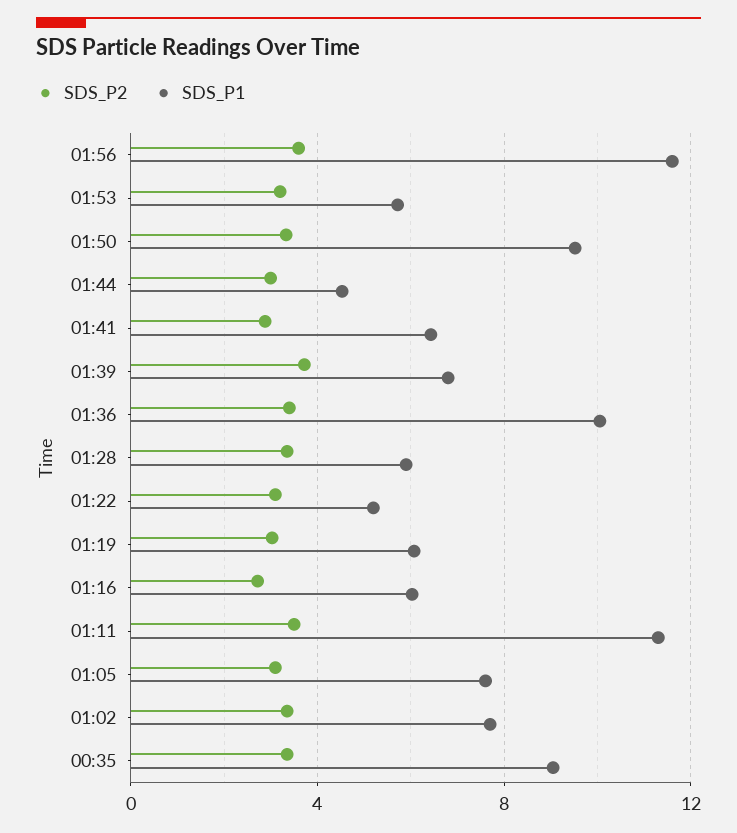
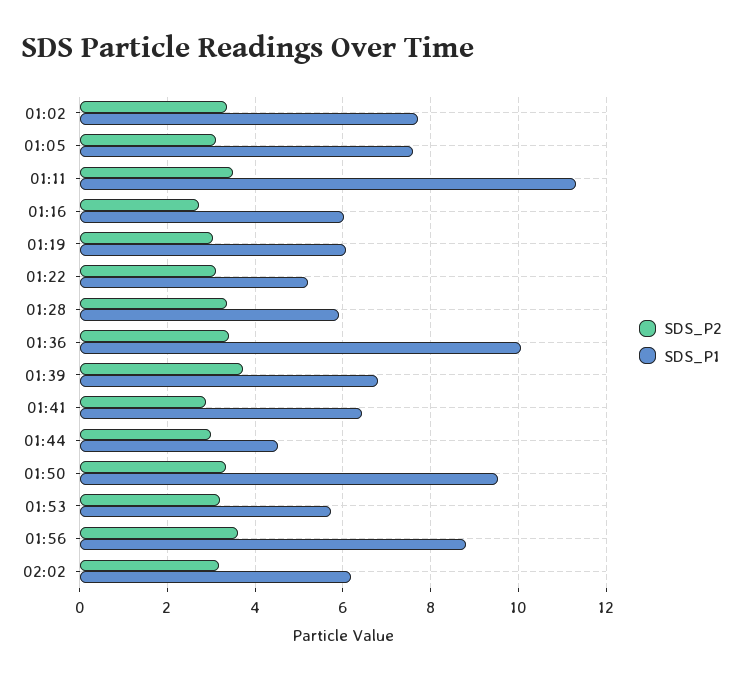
SDS_P1, 01:56: 11.5 -> 8.8
SDS_P2, 00:35: 3.5 -> none
SDS_P1, 00:35: 9 -> none
SDS_P2, 02:02: none -> 3.2
SDS_P1, 02:02: none -> 6.2

